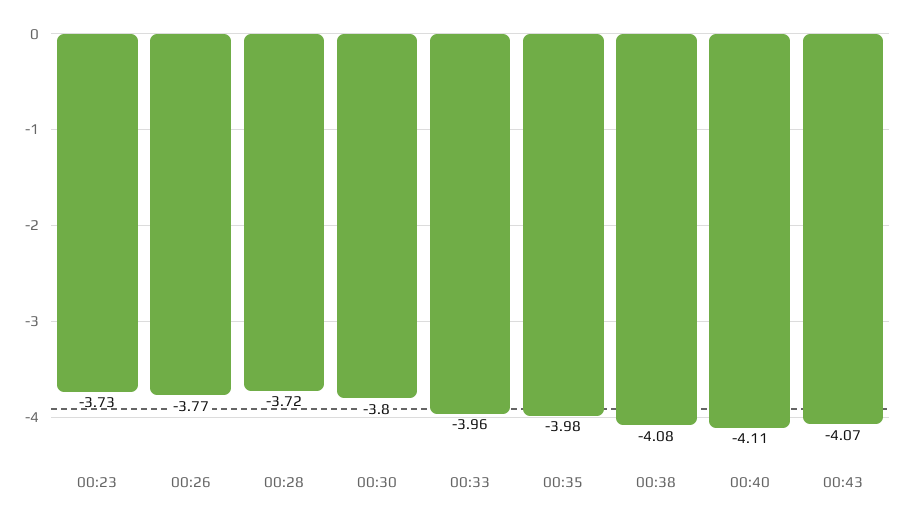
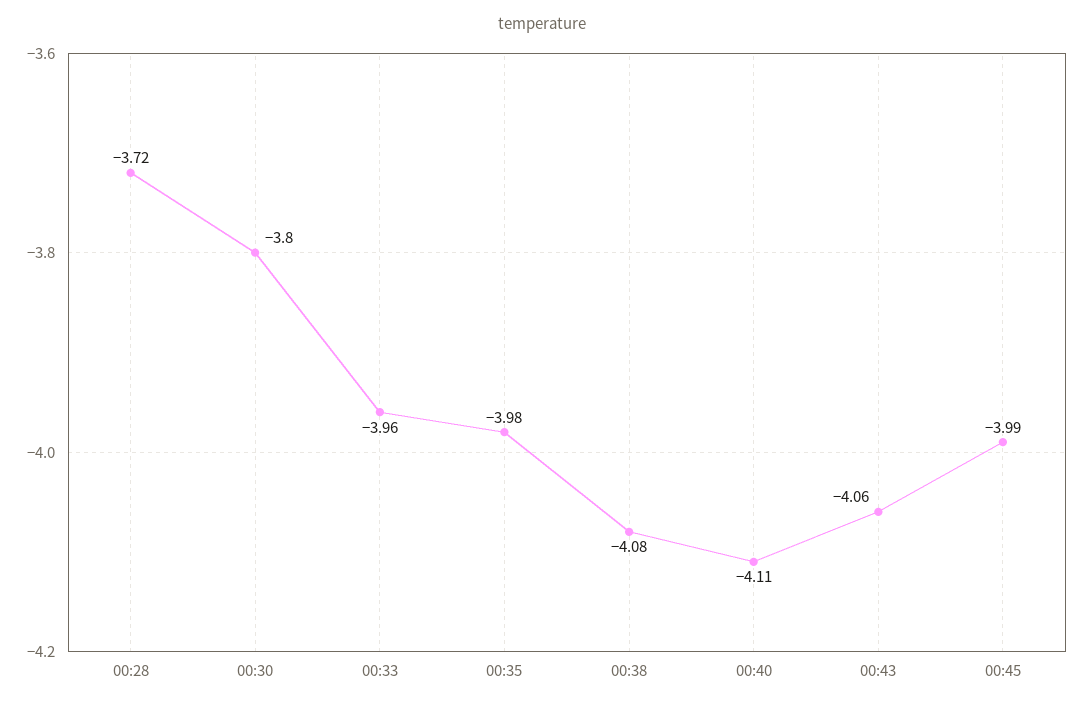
00:23: -3.73 -> none
00:26: -3.77 -> none
00:43: -4.07 -> -4.06
00:45: none -> -3.99

